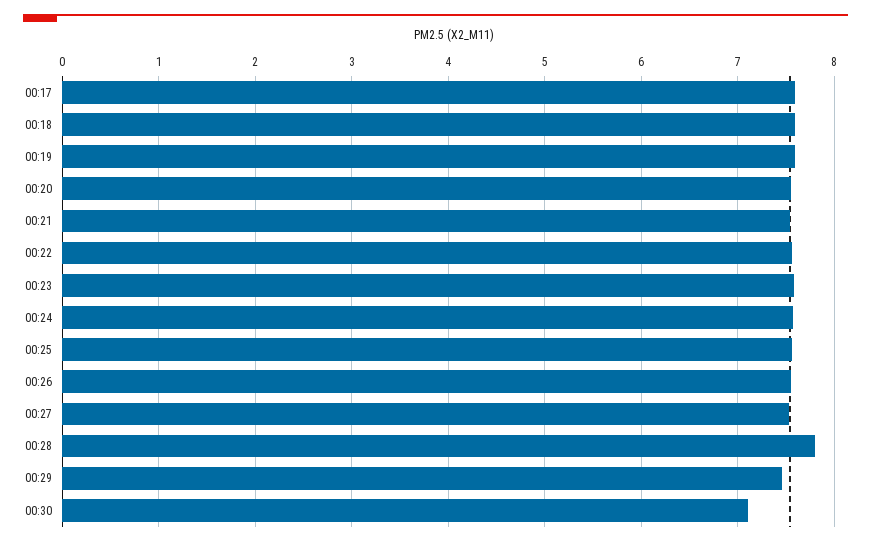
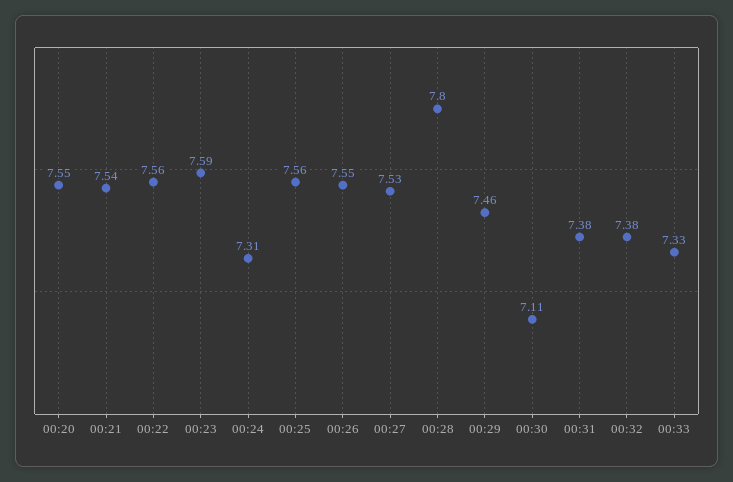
00:17: 7.6 -> none
00:18: 7.6 -> none
00:19: 7.6 -> none
00:24: 7.6 -> 7.31
00:31: none -> 7.38
00:32: none -> 7.38
00:33: none -> 7.33

